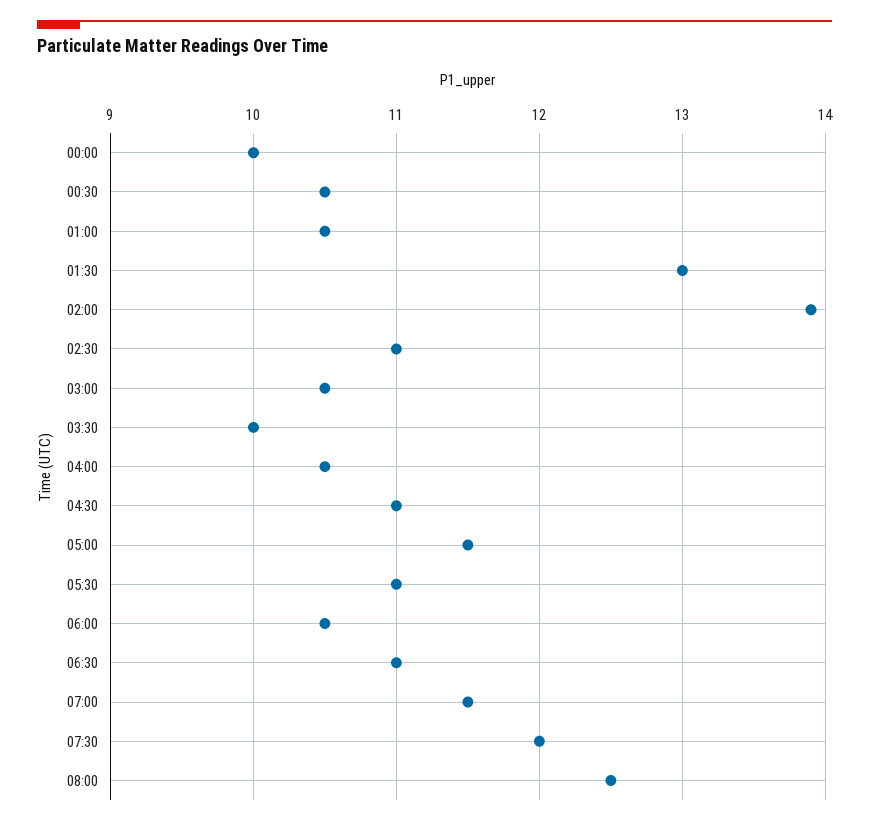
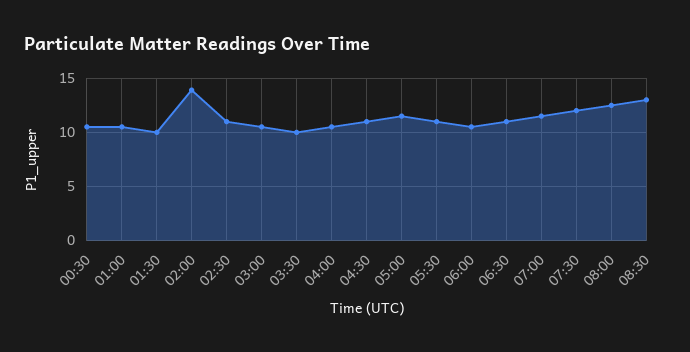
00:00: 10 -> none
01:30: 13 -> 10
08:30: none -> 13

